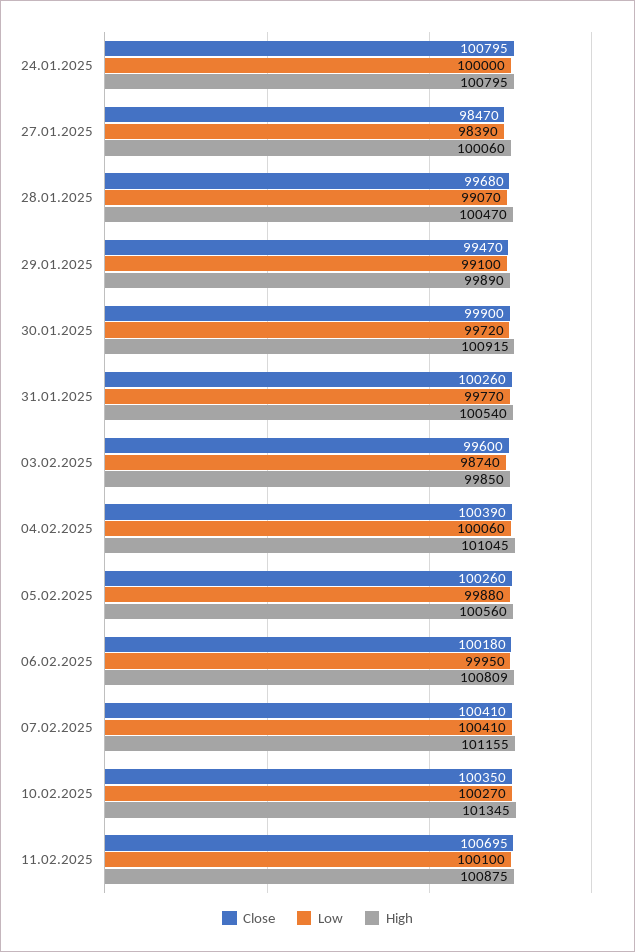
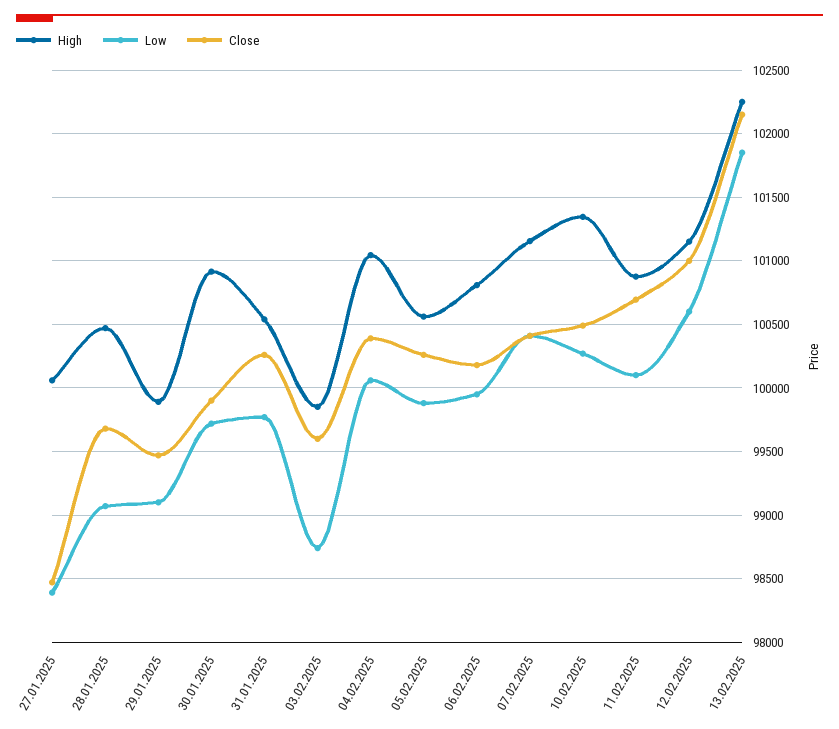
Close, 24.01.2025: 100795 -> none
Low, 24.01.2025: 100000 -> none
High, 24.01.2025: 100795 -> none
Close, 10.02.2025: 100350 -> 100500
High, 12.02.2025: none -> 101150
Low, 12.02.2025: none -> 100600
Close, 12.02.2025: none -> 101000
High, 13.02.2025: none -> 102250
Low, 13.02.2025: none -> 101850
Close, 13.02.2025: none -> 102150

